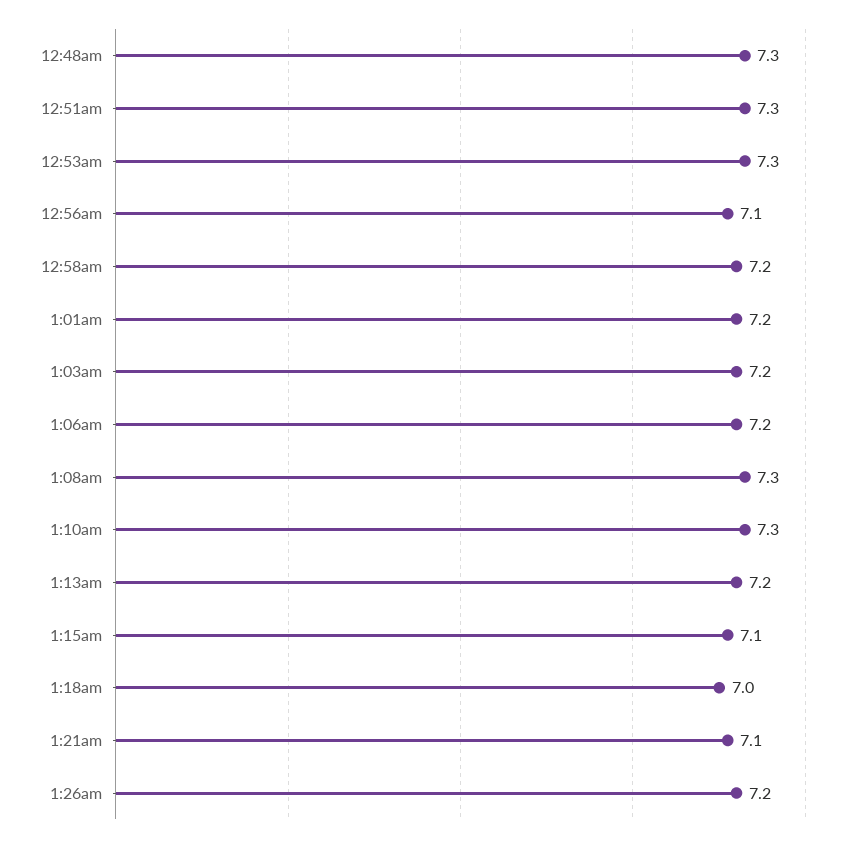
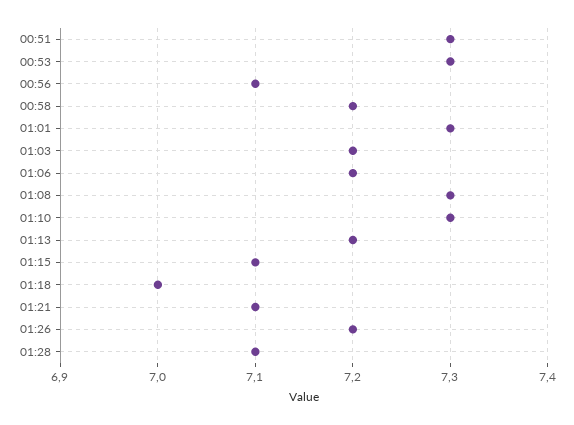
12:48am: 7.3 -> none
1:01am: 7.2 -> 7.3
01:28: none -> 7.1

